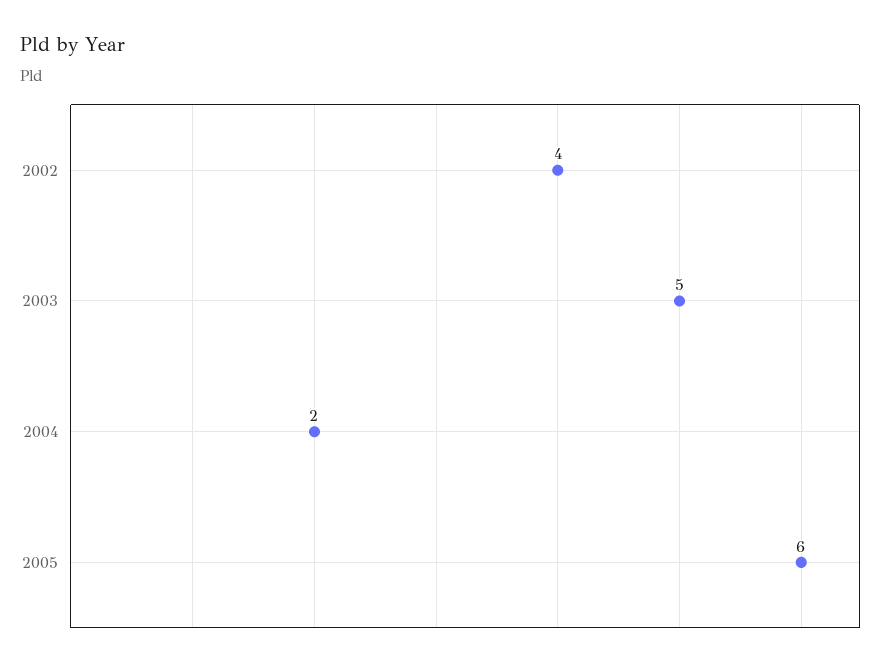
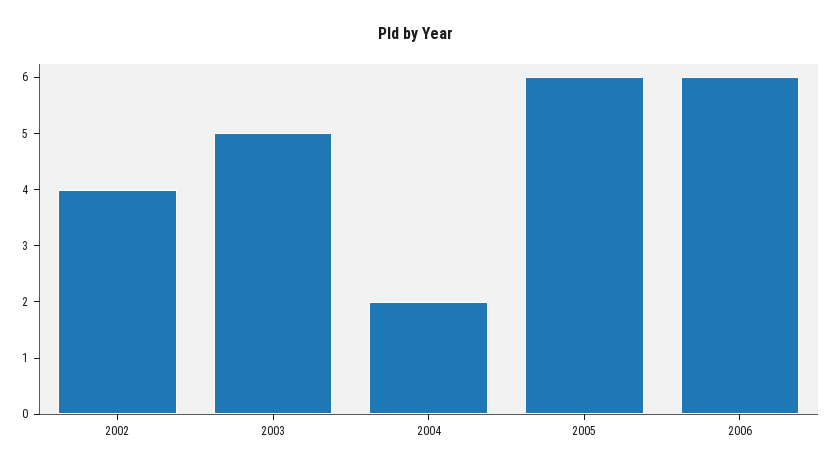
2006: none -> 6

